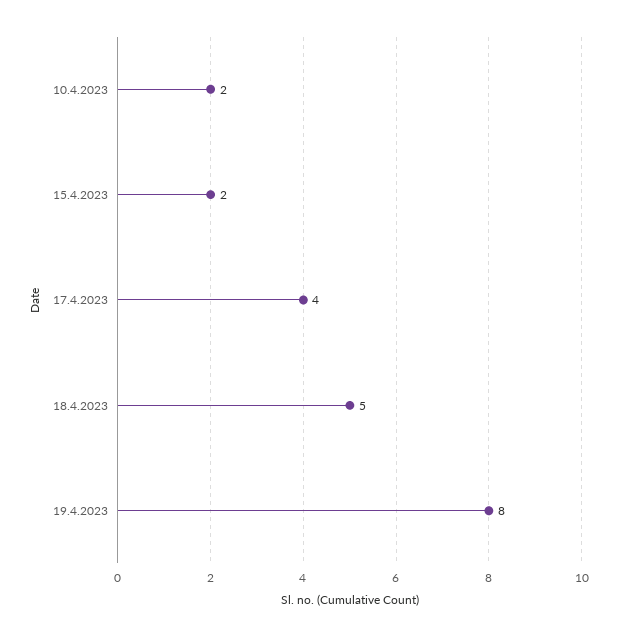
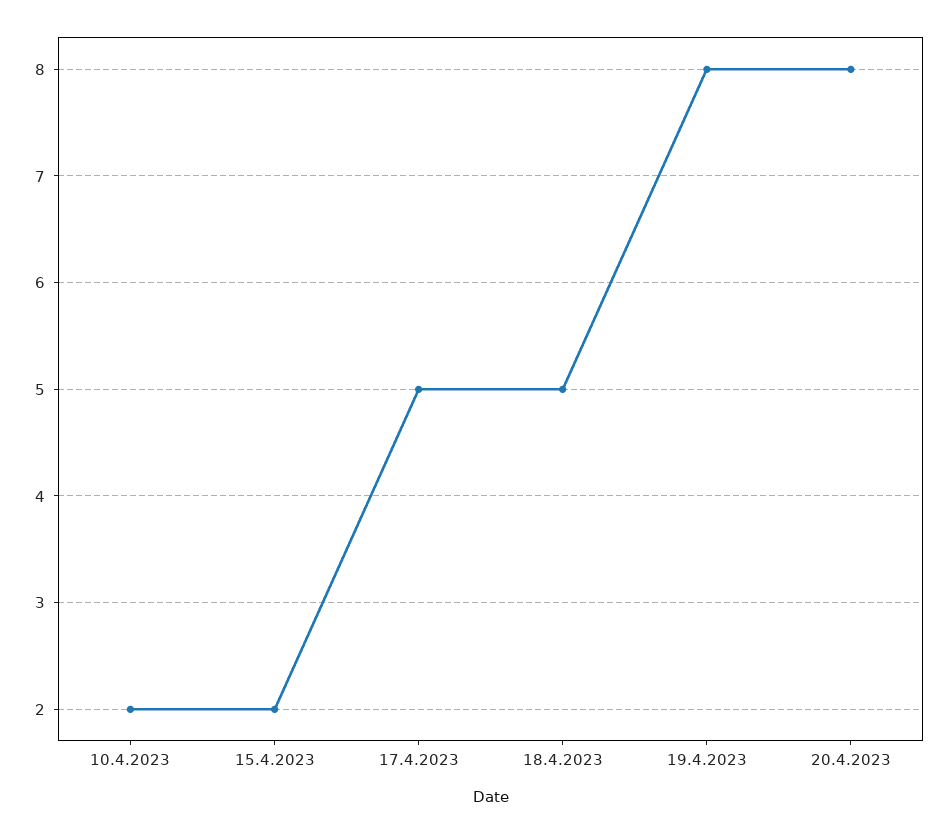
17.4.2023: 4 -> 5
20.4.2023: none -> 8

